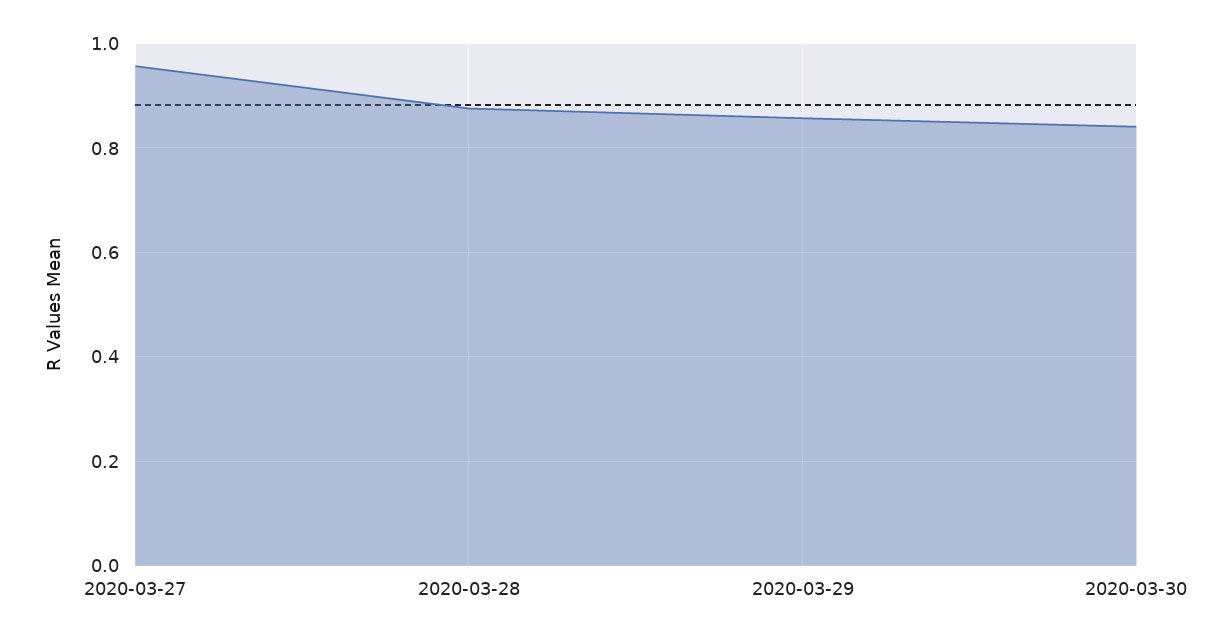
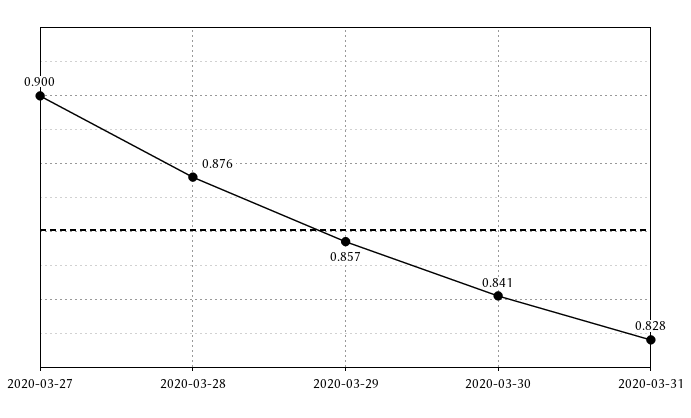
2020-03-27: 0.96 -> 0.9
2020-03-31: none -> 0.828

